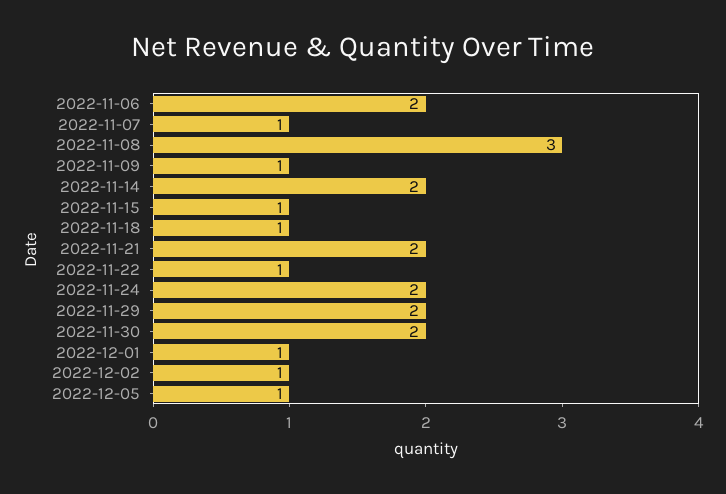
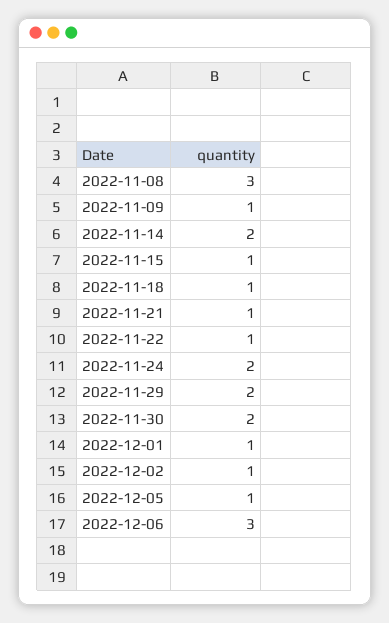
2022-11-06: 2 -> none
2022-11-07: 1 -> none
2022-11-21: 2 -> 1
2022-12-06: none -> 3

